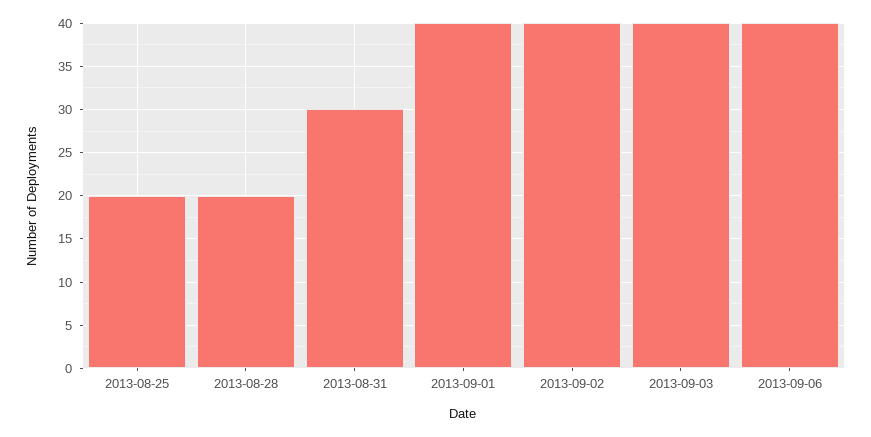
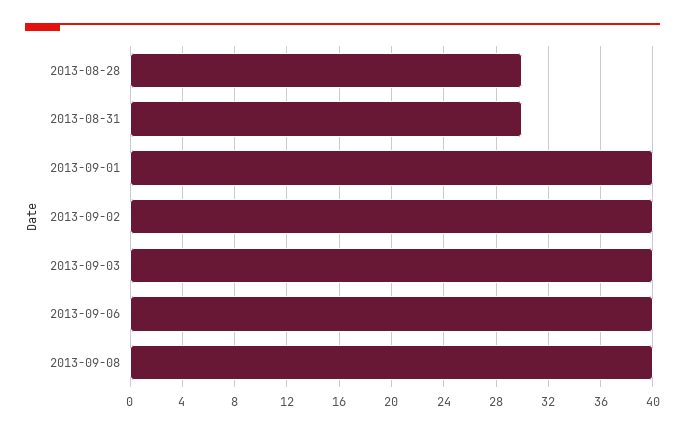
2013-08-25: 20 -> none
2013-08-28: 20 -> 30
2013-09-08: none -> 40

